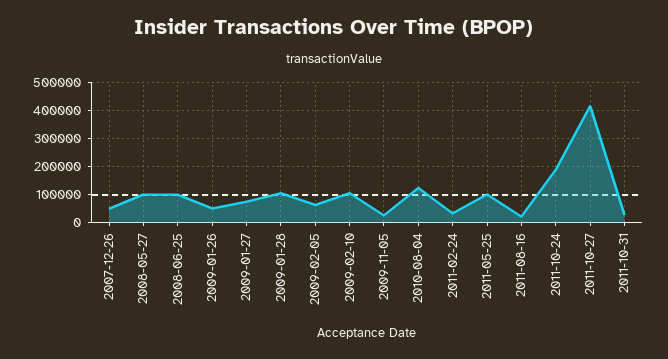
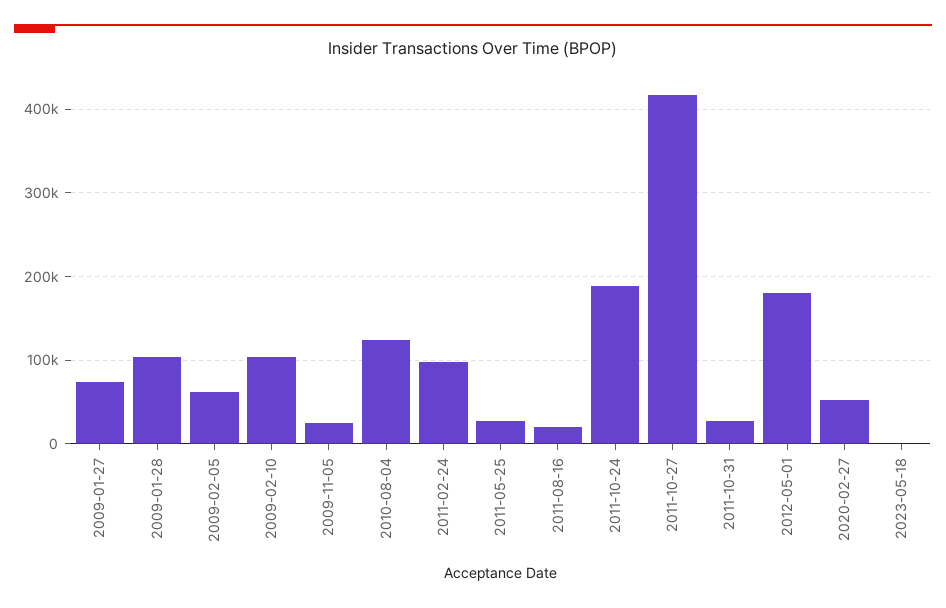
2007-12-26: 50000 -> none
2008-05-27: 100000 -> none
2008-06-25: 100000 -> none
2009-01-26: 50000 -> none
2011-02-24: 25000 -> 100000
2011-05-25: 100000 -> 30000
2012-05-01: none -> 180000
2020-02-27: none -> 50000
2023-05-18: none -> 0

